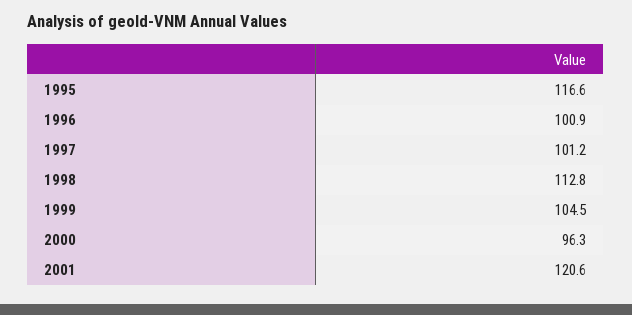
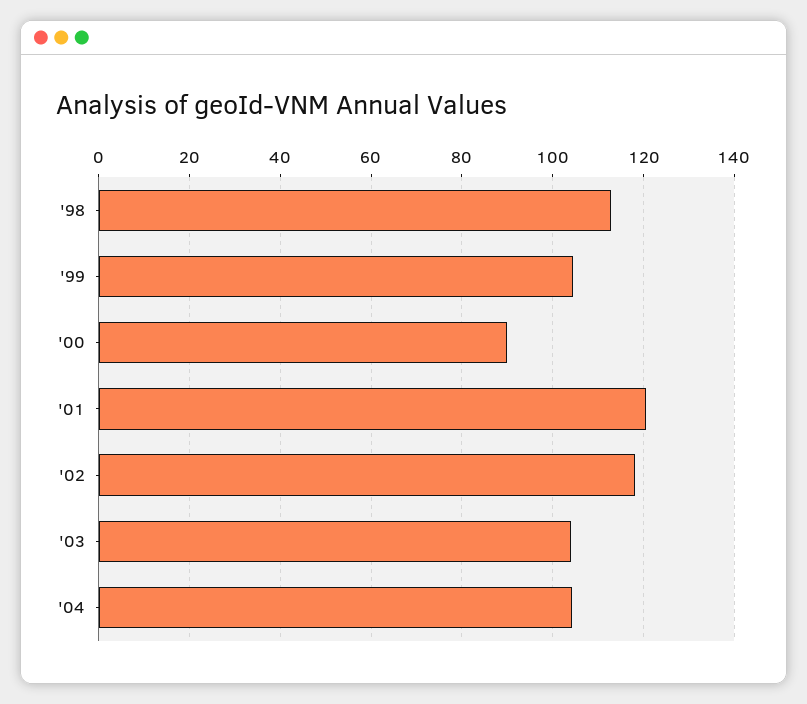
1995: 116.6 -> none
1996: 100.9 -> none
1997: 101.2 -> none
2000: 96.3 -> 90
'02: none -> 118
'03: none -> 104
'04: none -> 104

